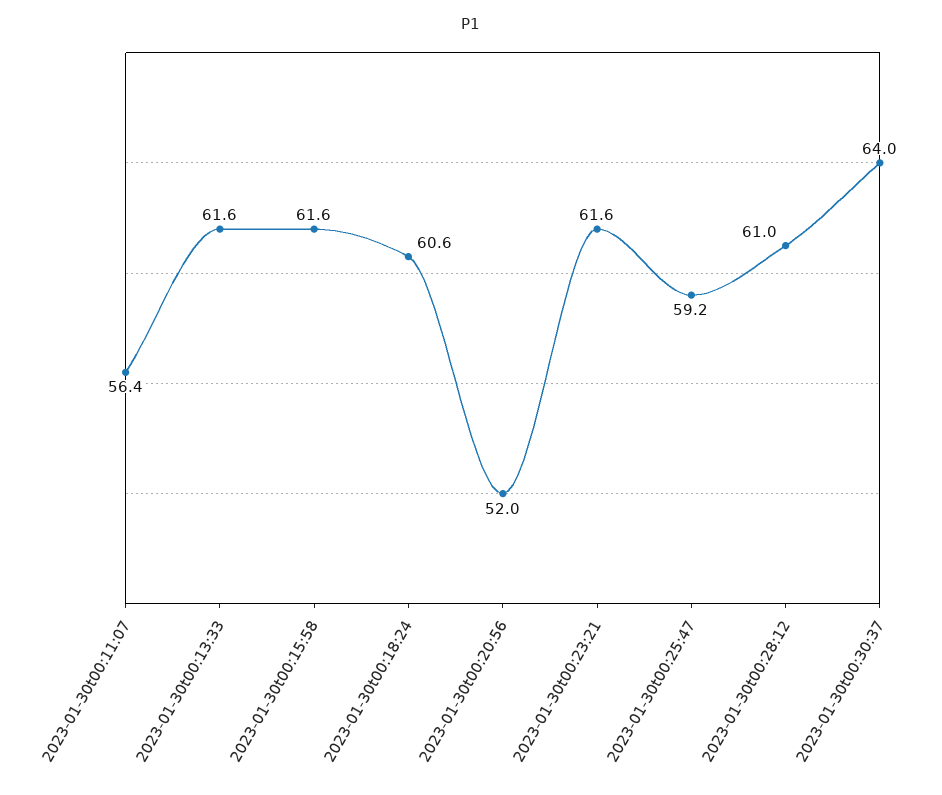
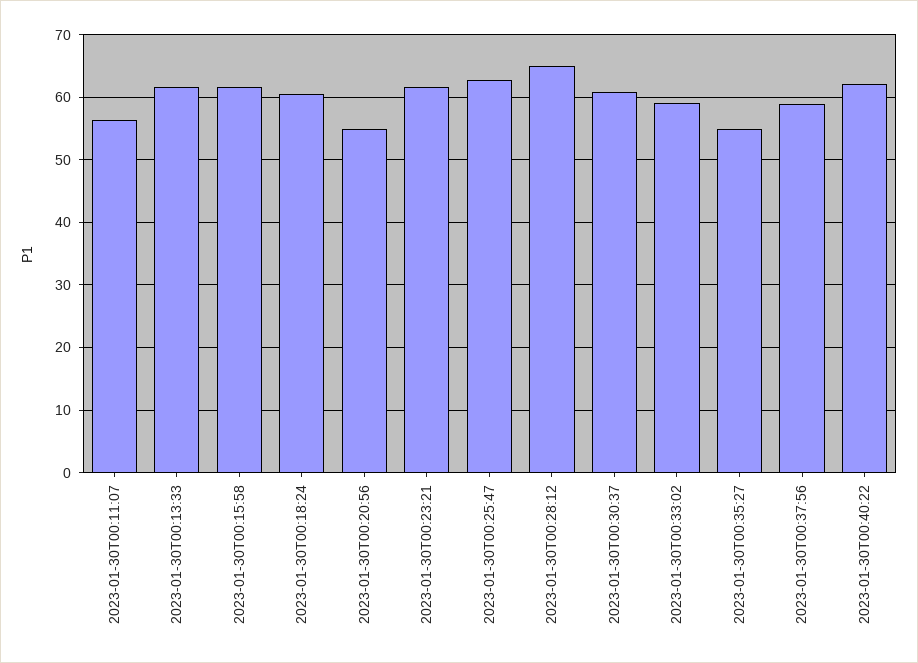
2023-01-30t00:20:56: 52 -> 55
2023-01-30t00:25:47: 59.2 -> 63
2023-01-30t00:28:12: 61 -> 65
2023-01-30t00:30:37: 64 -> 61
2023-01-30T00:33:02: none -> 59
2023-01-30T00:35:27: none -> 55
2023-01-30T00:37:56: none -> 59
2023-01-30T00:40:22: none -> 62

